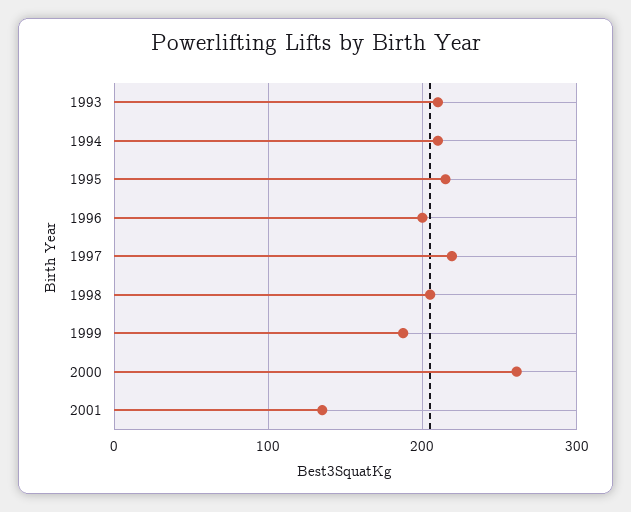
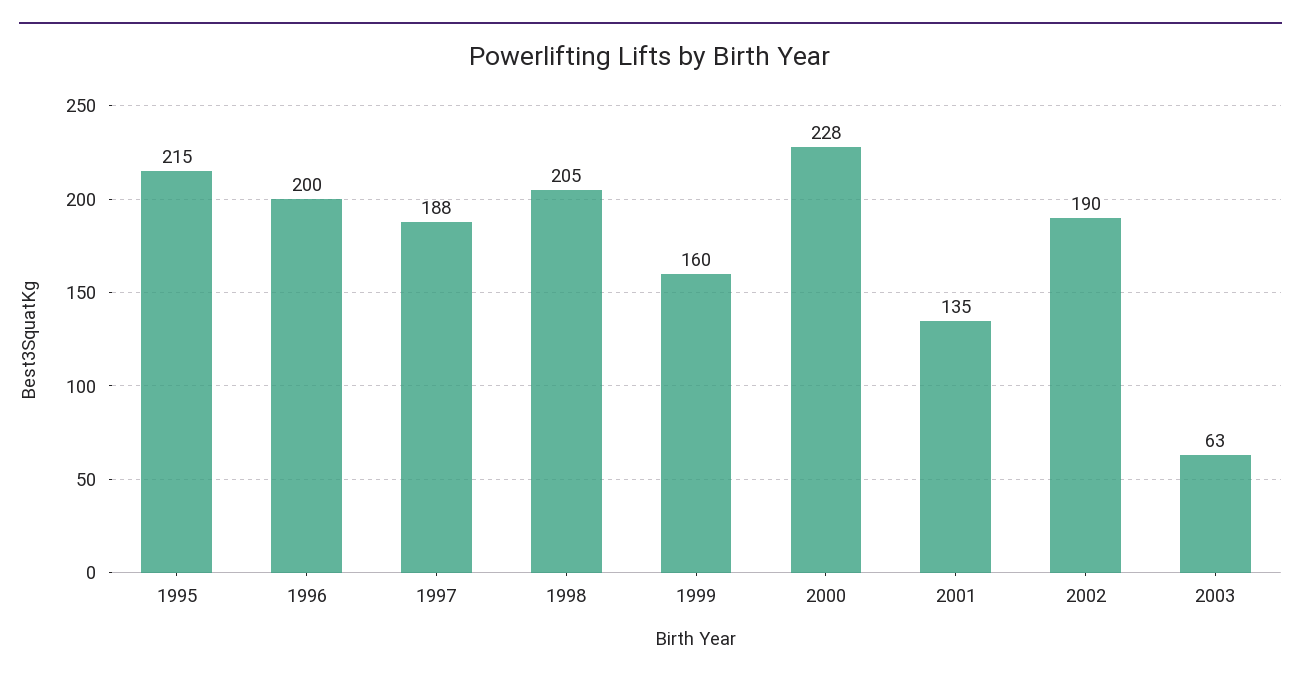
1993: 210 -> none
1994: 210 -> none
1997: 220 -> 188
1999: 190 -> 160
2000: 260 -> 228
2002: none -> 190
2003: none -> 63

